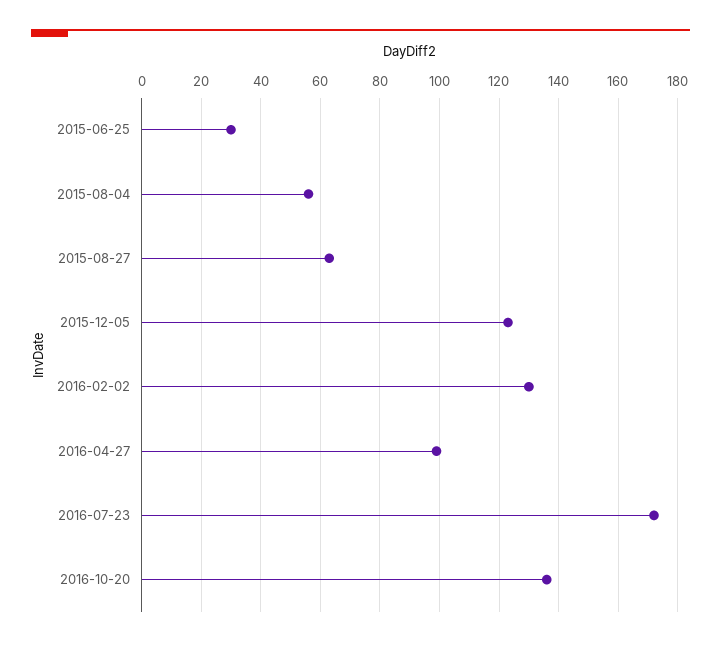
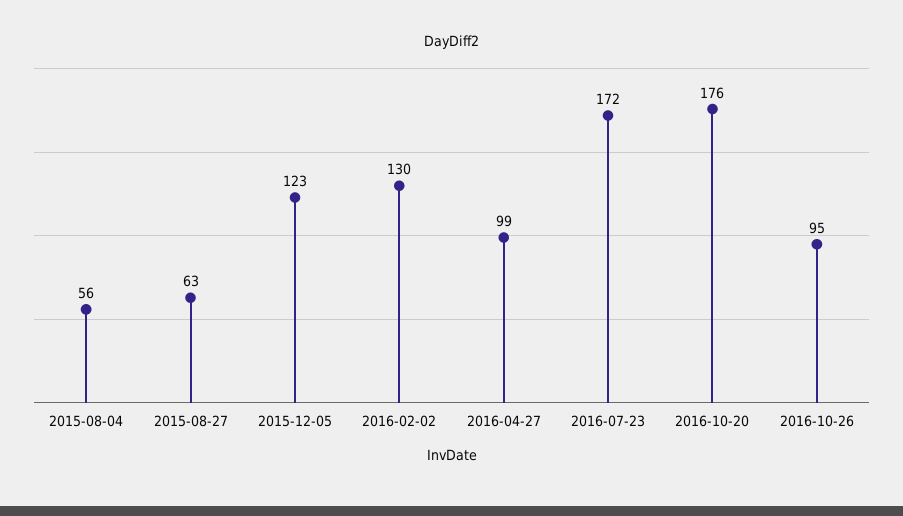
2015-06-25: 30 -> none
2016-10-20: 135 -> 176
2016-10-26: none -> 95

